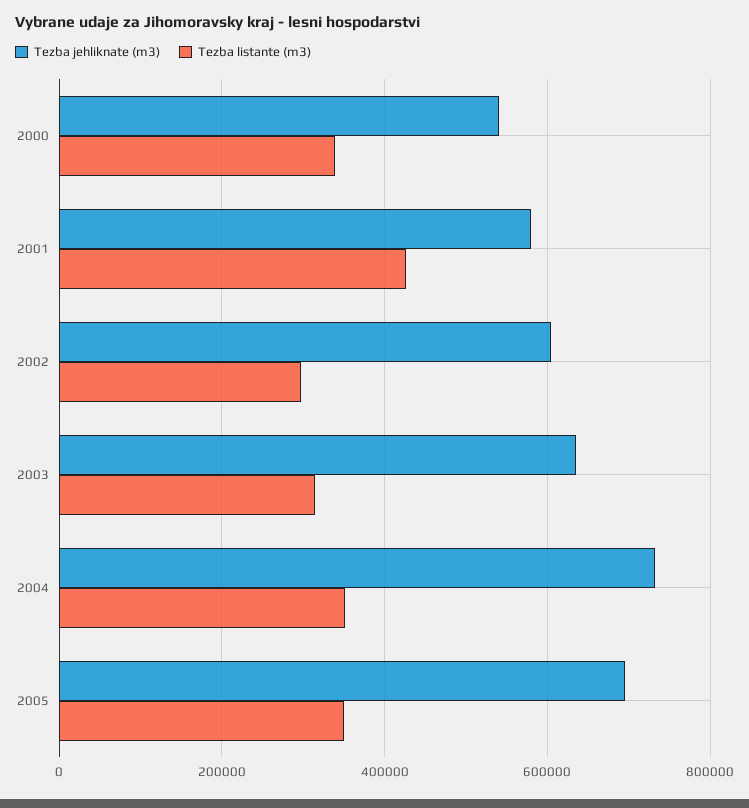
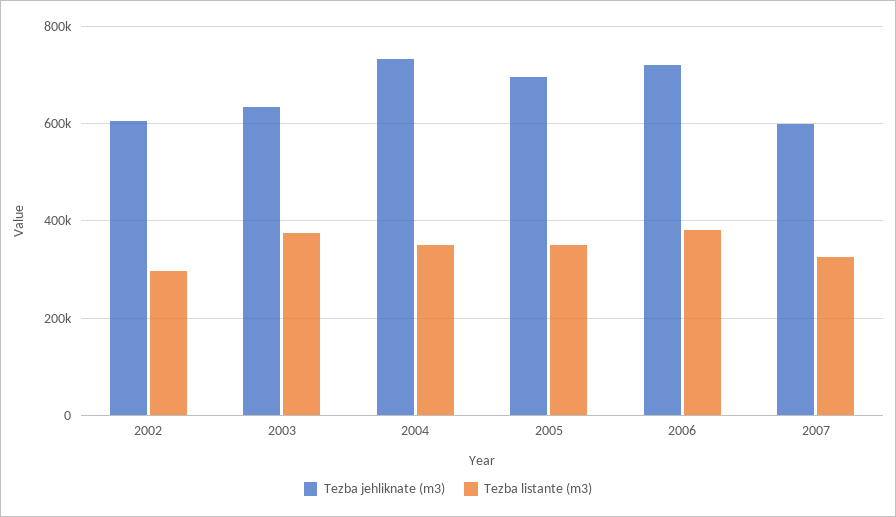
Tezba jehliknate (m3), 2000: 540000 -> none
Tezba listante (m3), 2000: 340000 -> none
Tezba jehliknate (m3), 2001: 580000 -> none
Tezba listante (m3), 2001: 420000 -> none
Tezba listante (m3), 2003: 320000 -> 380000
Tezba jehliknate (m3), 2006: none -> 720000
Tezba listante (m3), 2006: none -> 380000
Tezba jehliknate (m3), 2007: none -> 600000
Tezba listante (m3), 2007: none -> 320000

